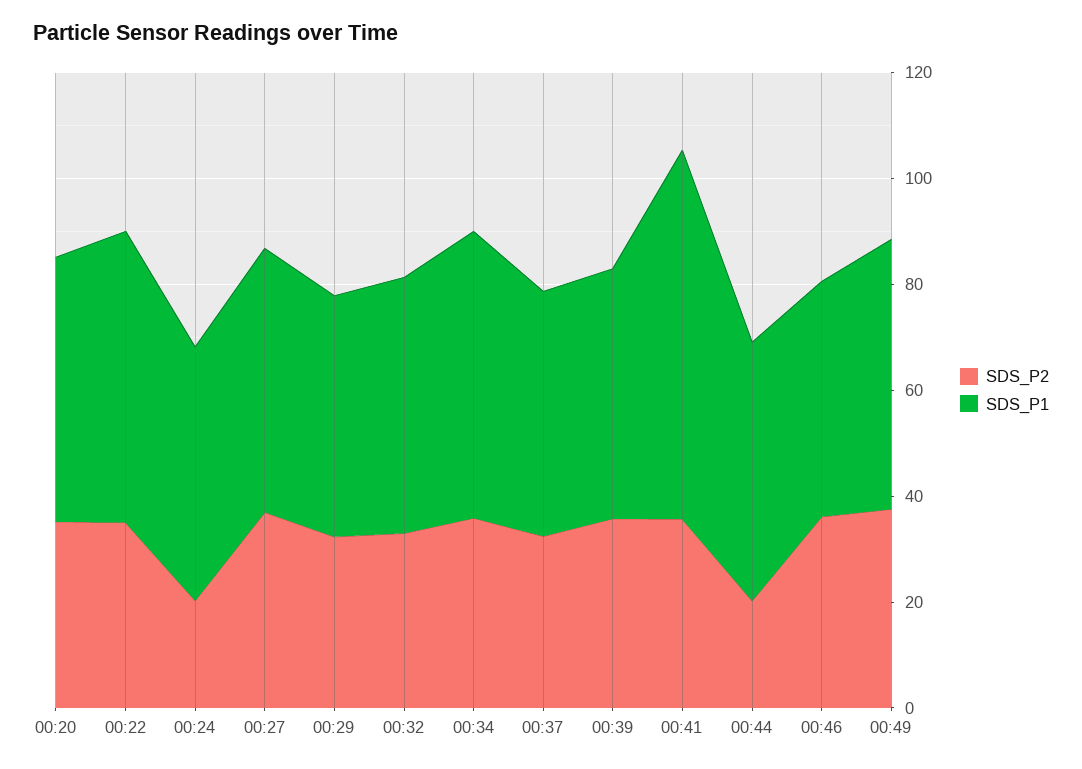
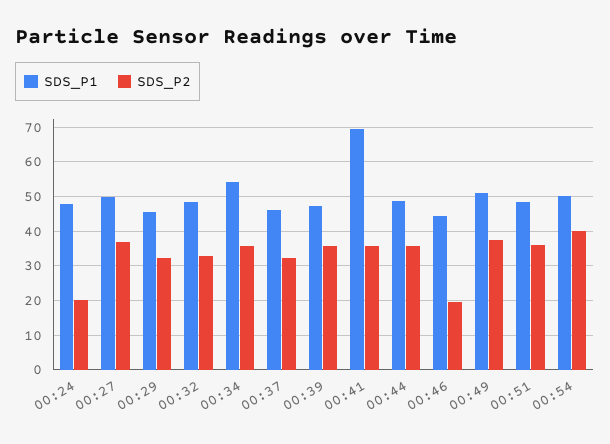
SDS_P2, 00:20: 35 -> none
SDS_P1, 00:20: 50 -> none
SDS_P2, 00:22: 35 -> none
SDS_P1, 00:22: 55 -> none
SDS_P2, 00:44: 20 -> 36
SDS_P2, 00:46: 35 -> 20
SDS_P1, 00:51: none -> 48
SDS_P2, 00:51: none -> 36
SDS_P1, 00:54: none -> 50
SDS_P2, 00:54: none -> 40

